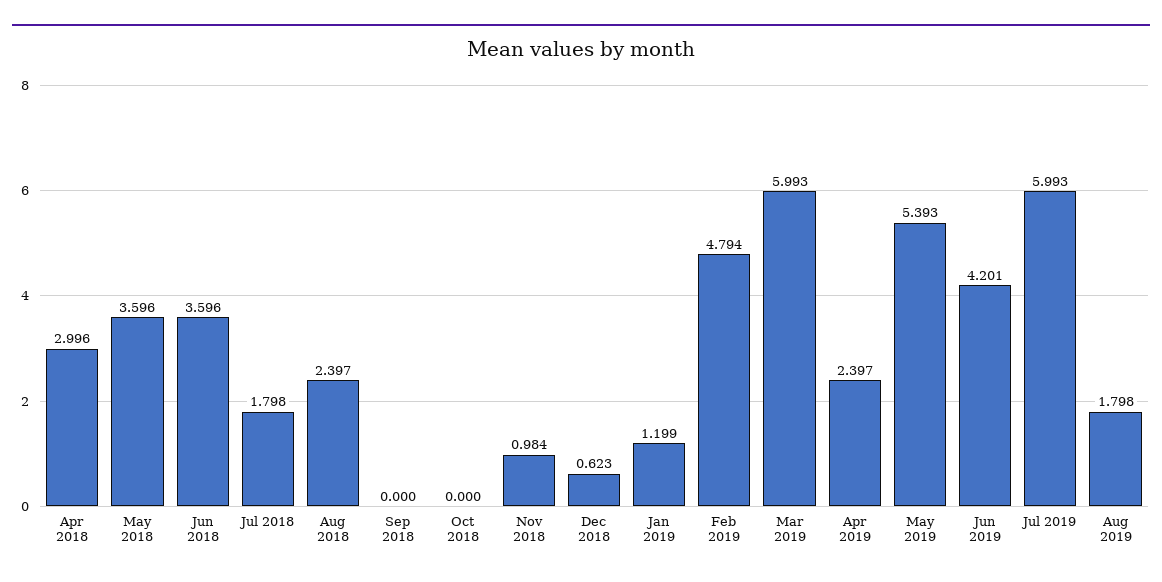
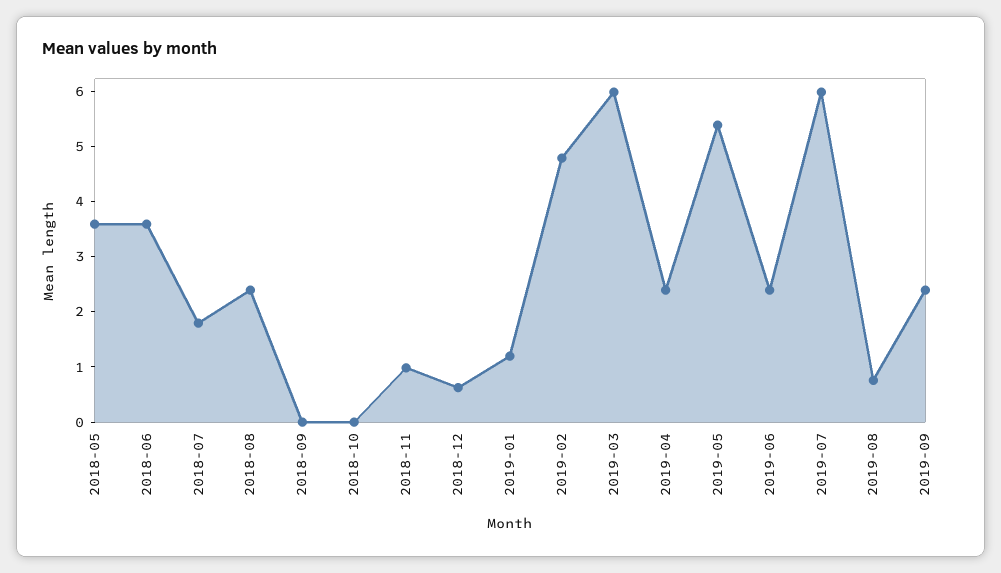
Apr 2018: 2.996 -> none
Jun 2019: 4.201 -> 2.4
Aug 2019: 1.798 -> 0.8
2019-09: none -> 2.4

